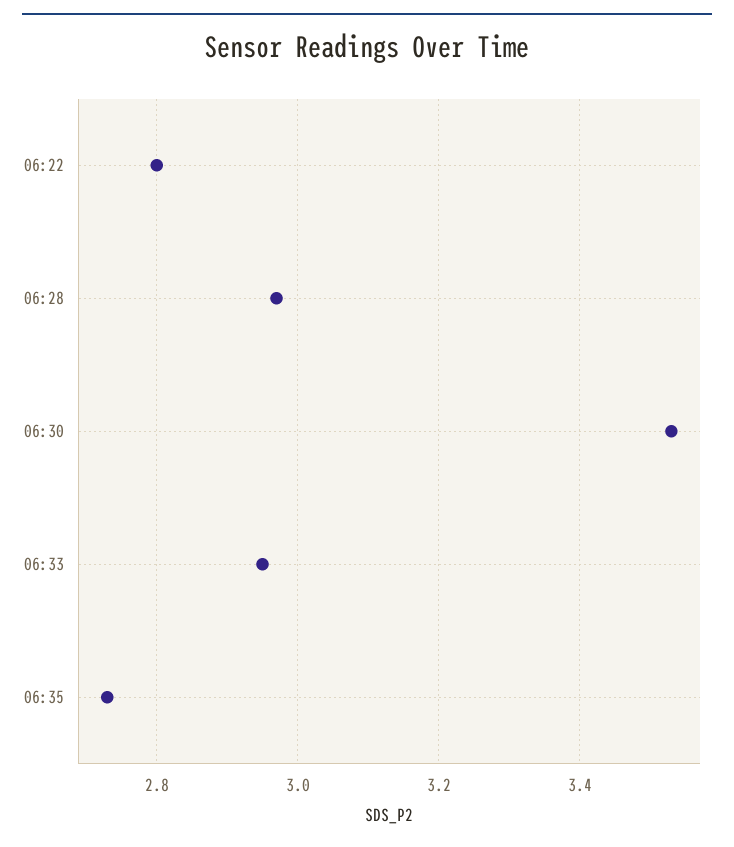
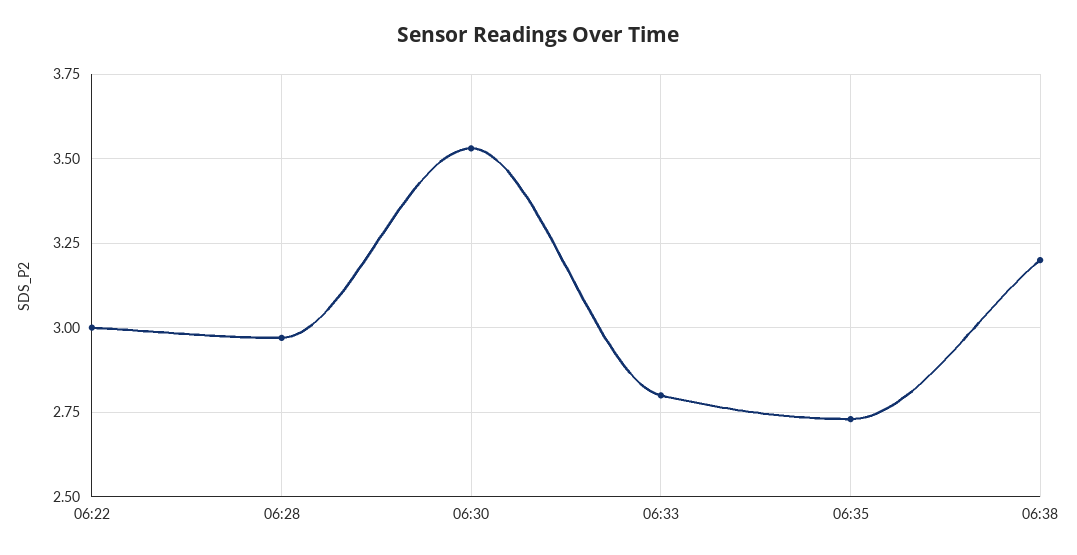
06:22: 2.8 -> 3
06:33: 2.95 -> 2.8
06:38: none -> 3.2

